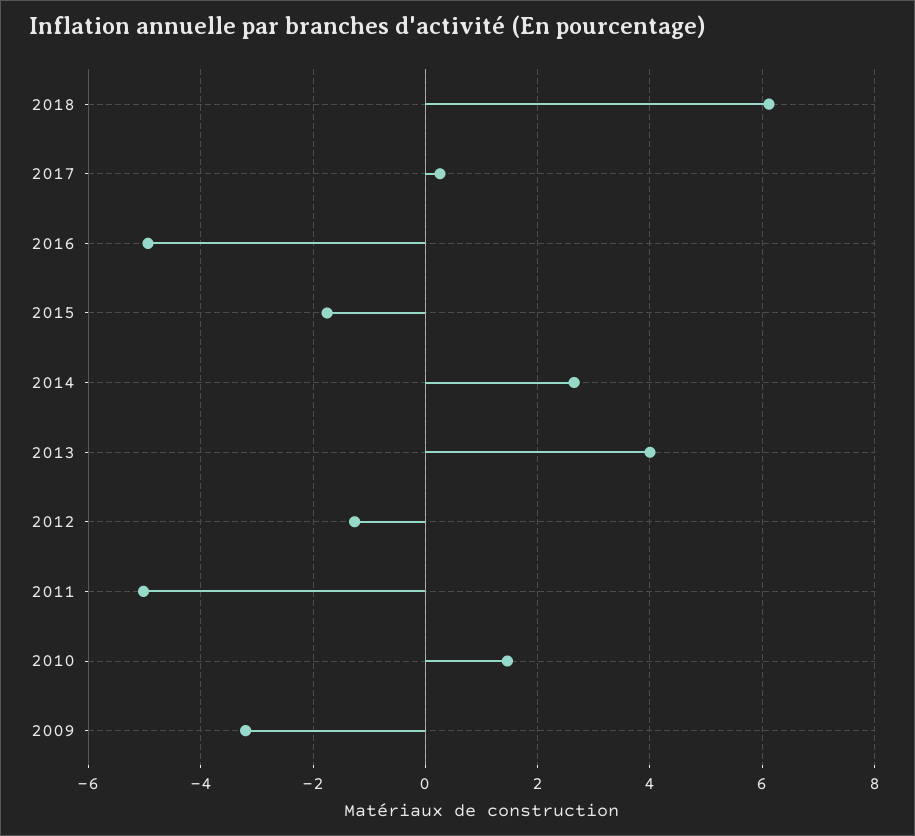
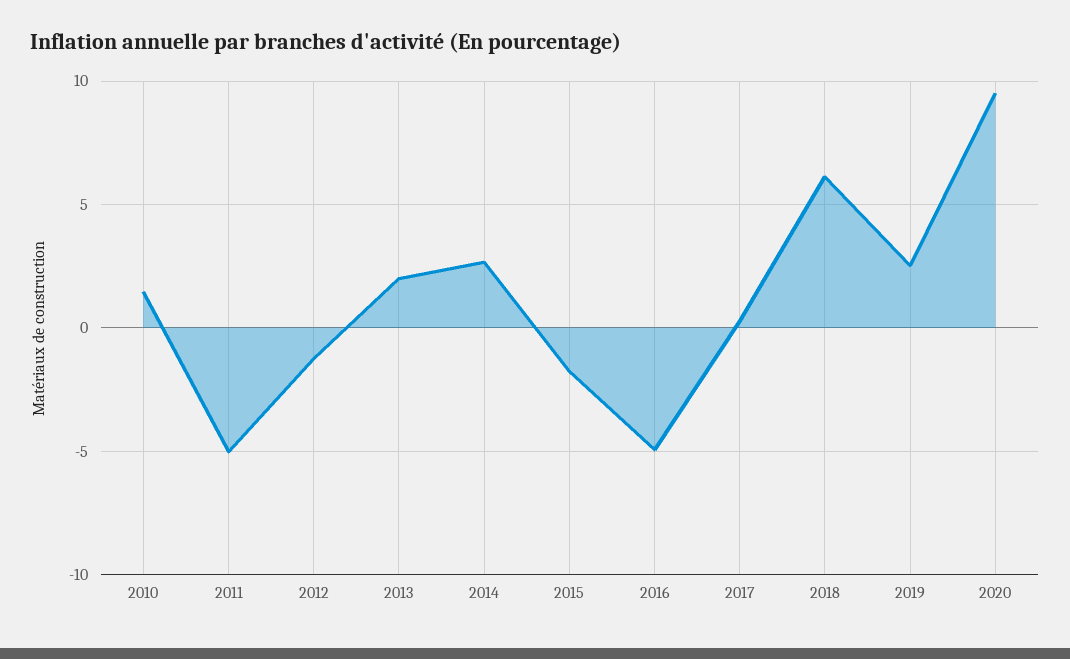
2013: 4 -> 2
2009: -3.2 -> none
2019: none -> 2.5
2020: none -> 9.5

